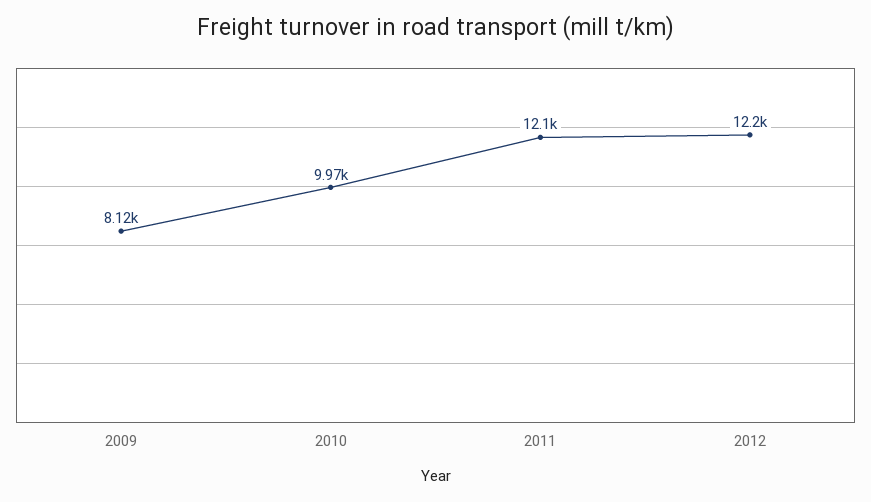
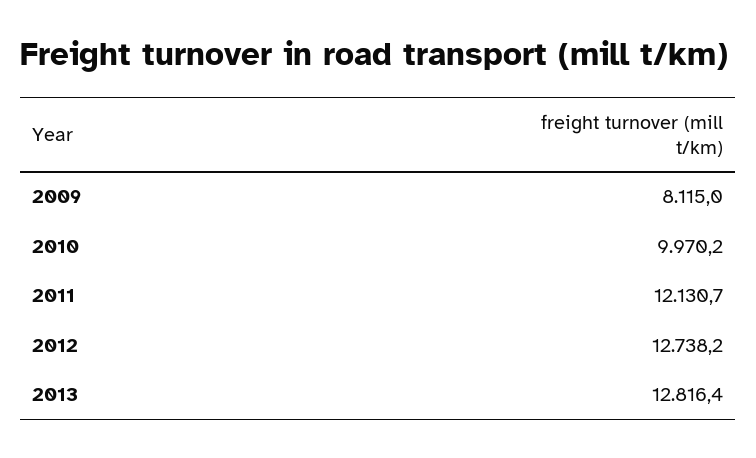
2012: 12200 -> 12738.2
2013: none -> 12816.4

